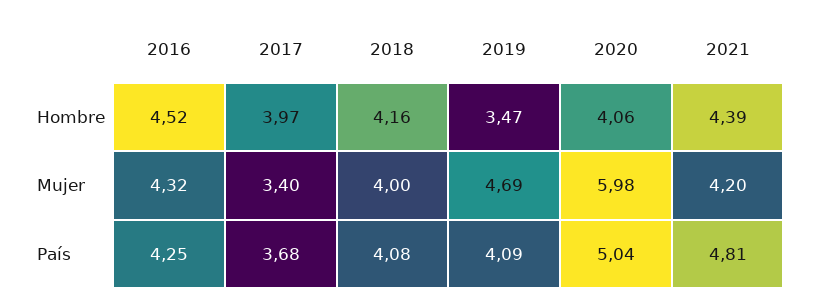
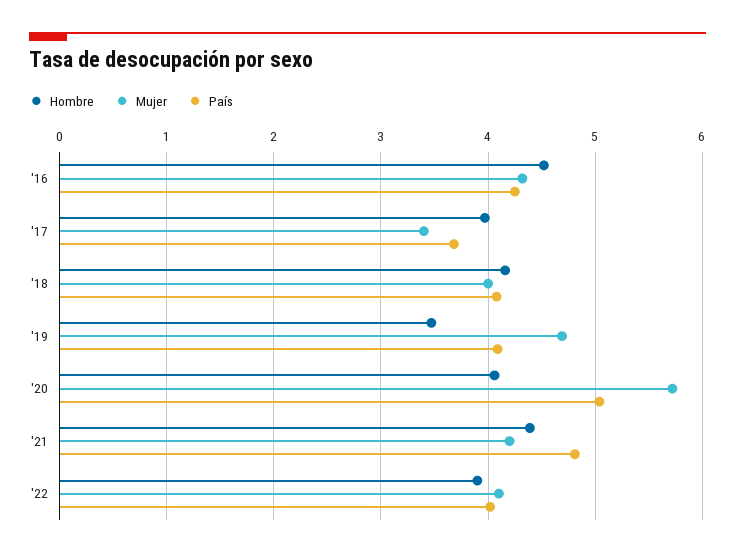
Mujer, 2020: 5.98 -> 5.7
Hombre, '22: none -> 3.9
Mujer, '22: none -> 4.1
País, '22: none -> 4

